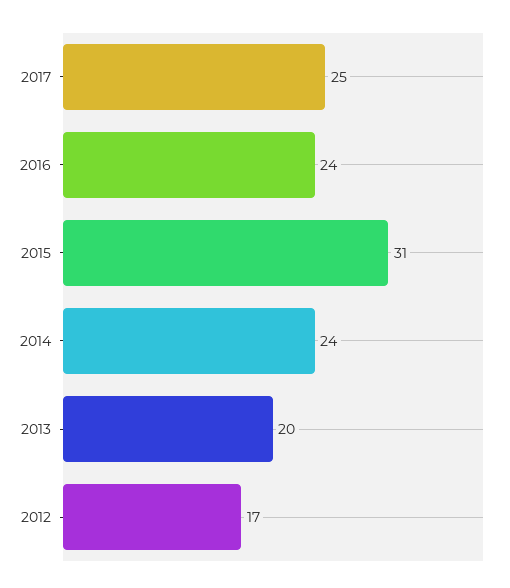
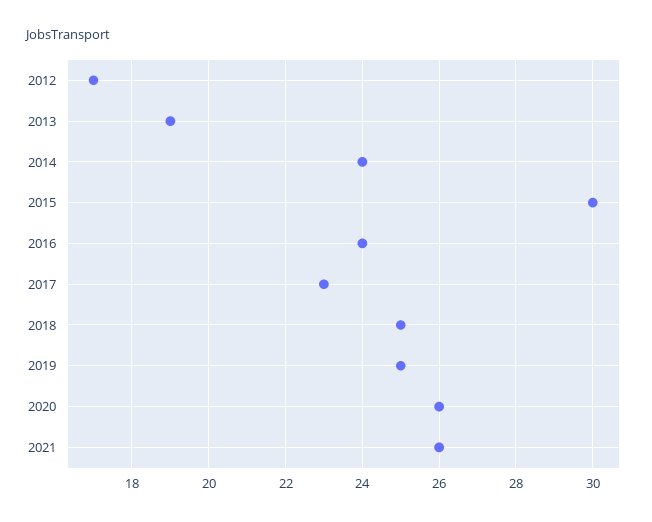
2017: 25 -> 23
2015: 31 -> 30
2013: 20 -> 19
2018: none -> 25
2019: none -> 25
2020: none -> 26
2021: none -> 26

